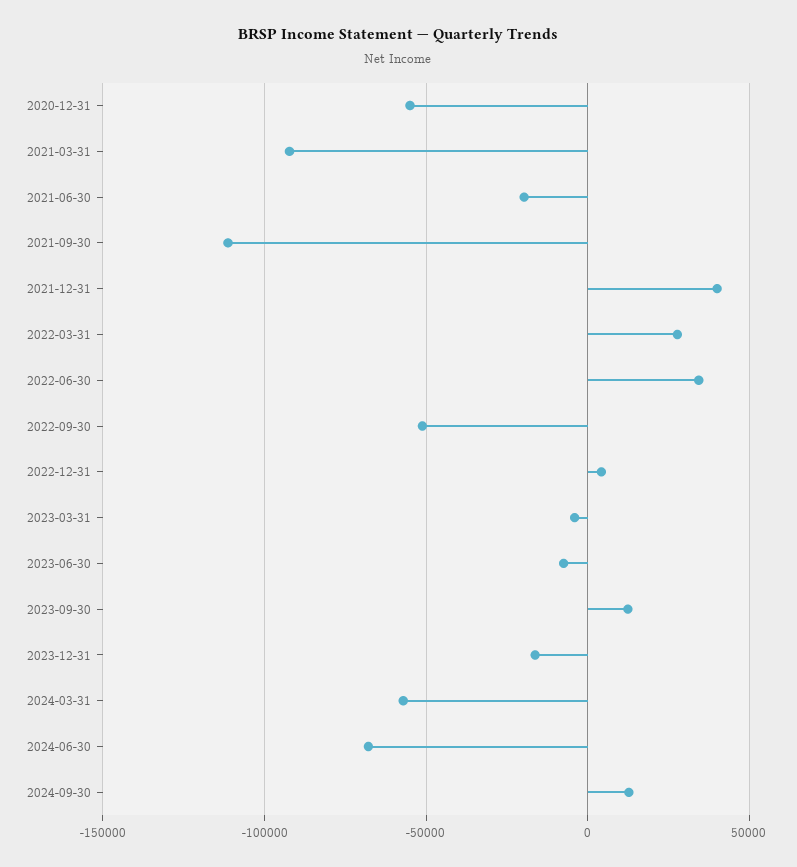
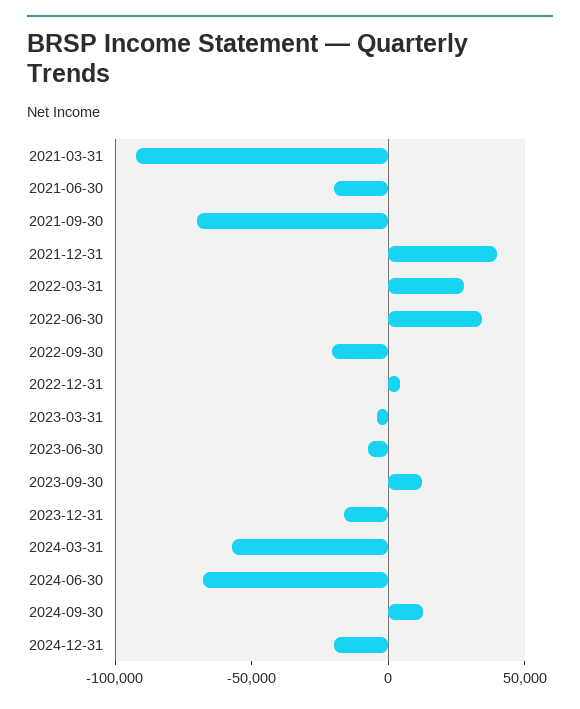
2020-12-31: -55000 -> none
2021-09-30: -110000 -> -70000
2022-09-30: -50000 -> -20000
2024-12-31: none -> -20000

